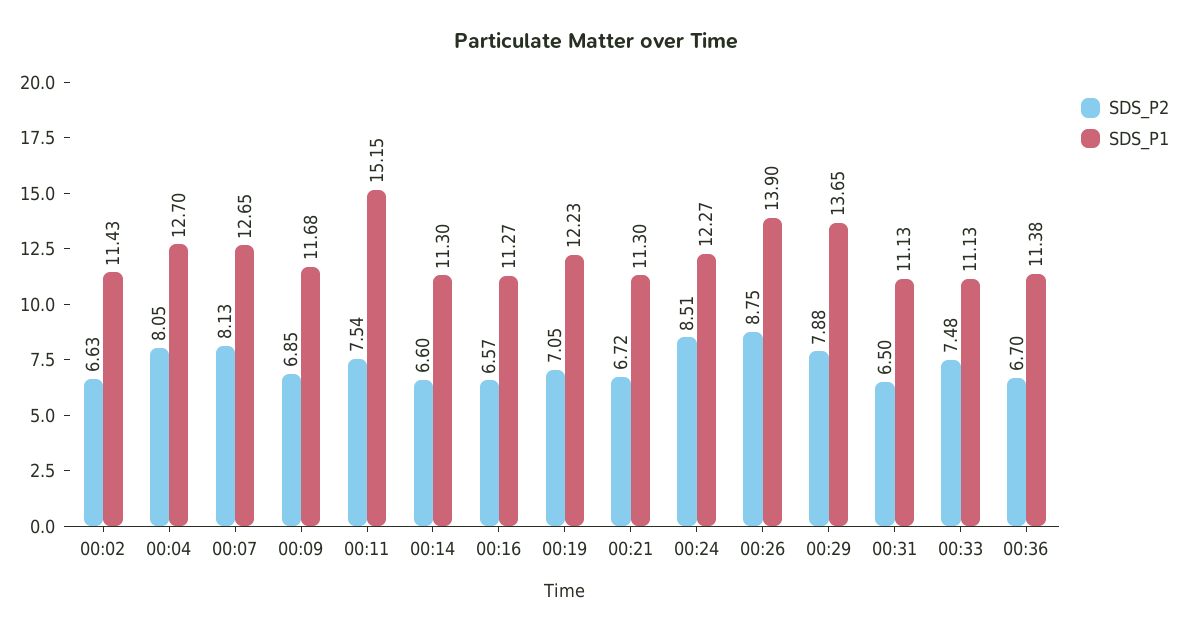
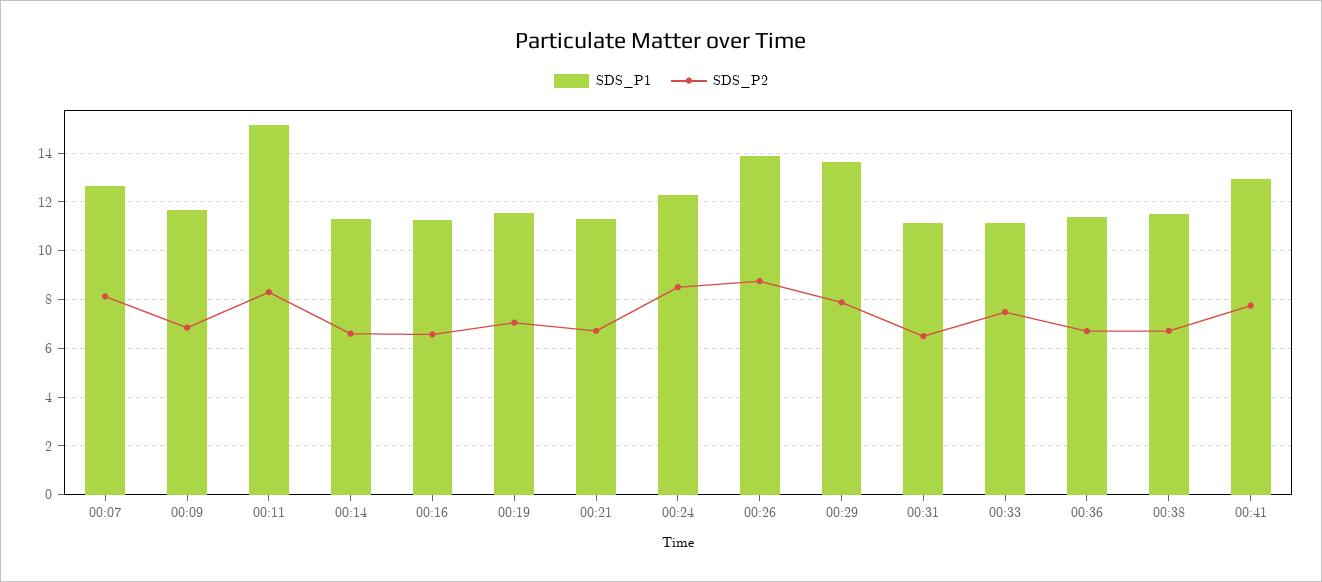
SDS_P2, 00:02: 6.63 -> none
SDS_P1, 00:02: 11.43 -> none
SDS_P2, 00:04: 8.05 -> none
SDS_P1, 00:04: 12.7 -> none
SDS_P2, 00:11: 7.54 -> 8.25
SDS_P1, 00:19: 12.23 -> 11.5
SDS_P1, 00:38: none -> 11.5
SDS_P2, 00:38: none -> 6.75
SDS_P1, 00:41: none -> 13
SDS_P2, 00:41: none -> 7.75

